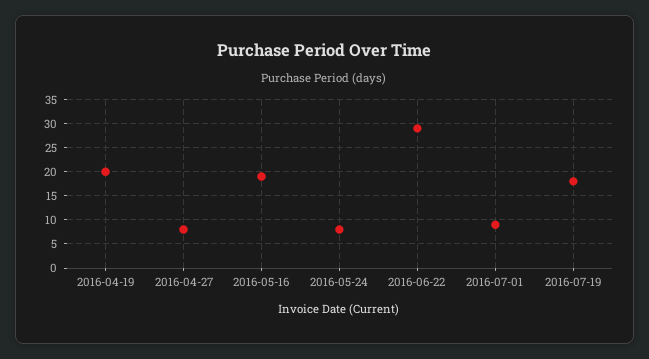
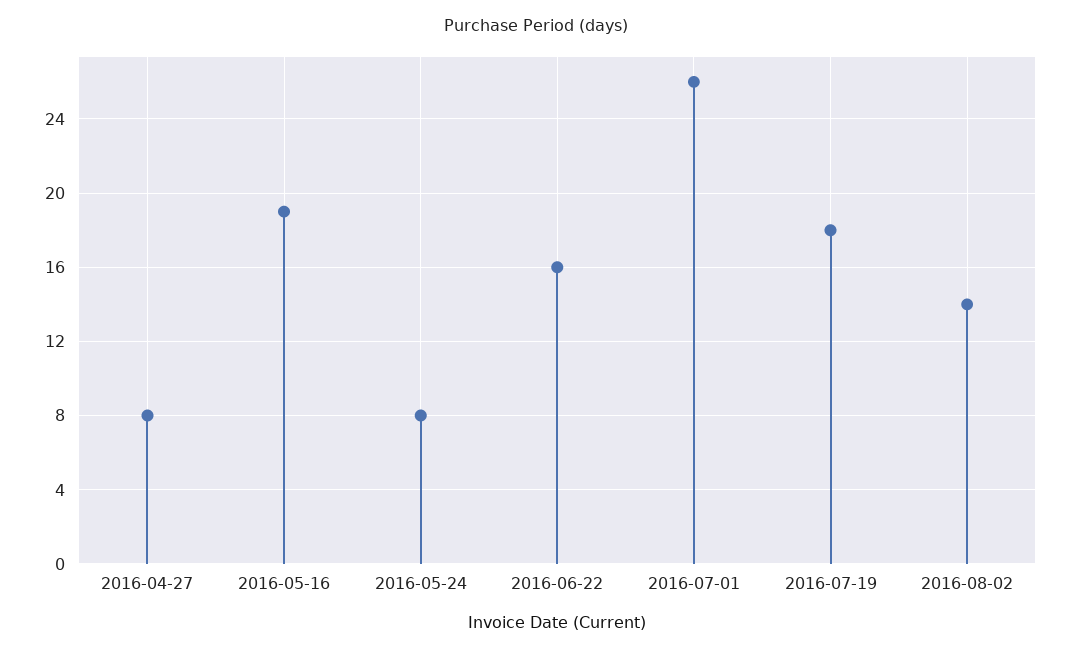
2016-04-19: 20 -> none
2016-06-22: 30 -> 16
2016-07-01: 10 -> 26
2016-08-02: none -> 14

